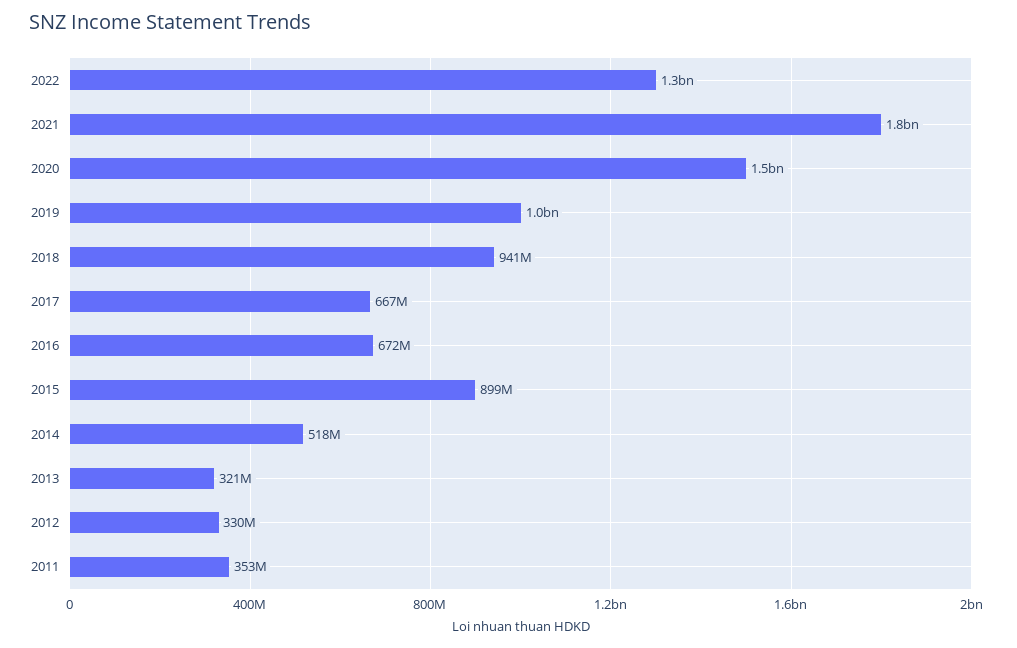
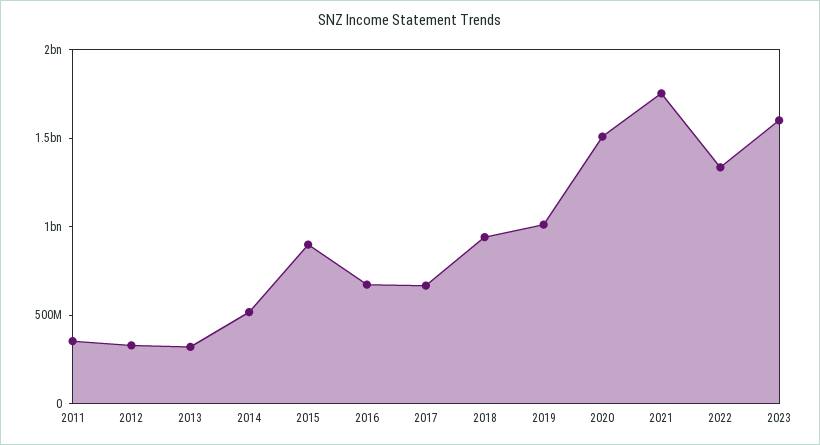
2023: none -> 1600000000

